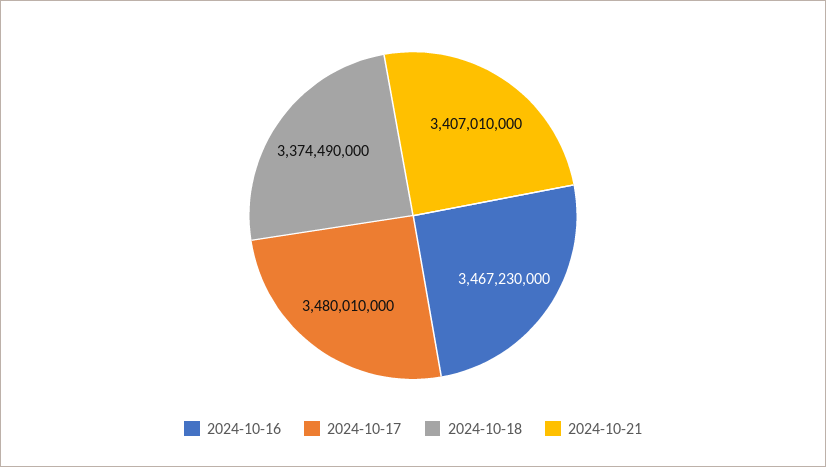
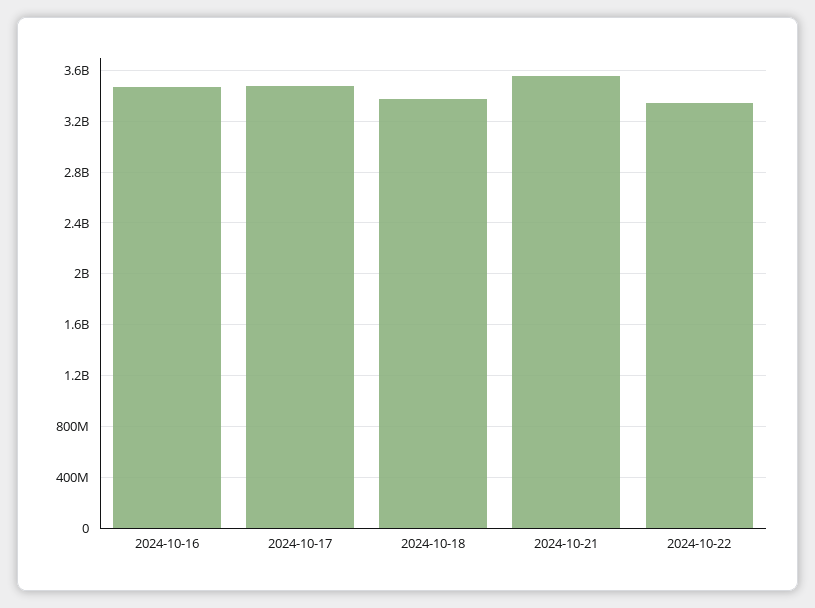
2024-10-21: 3407010000 -> 3550000000
2024-10-22: none -> 3350000000

